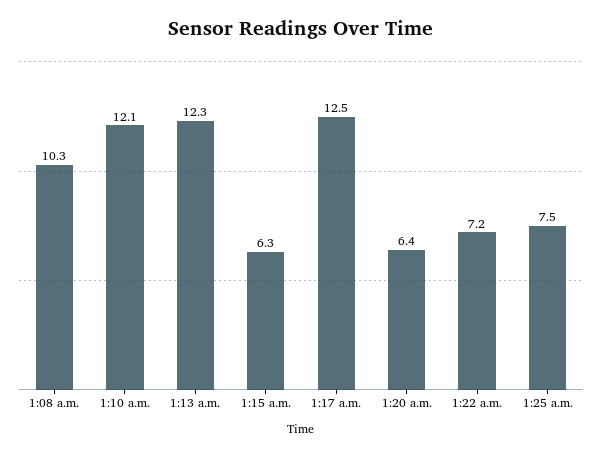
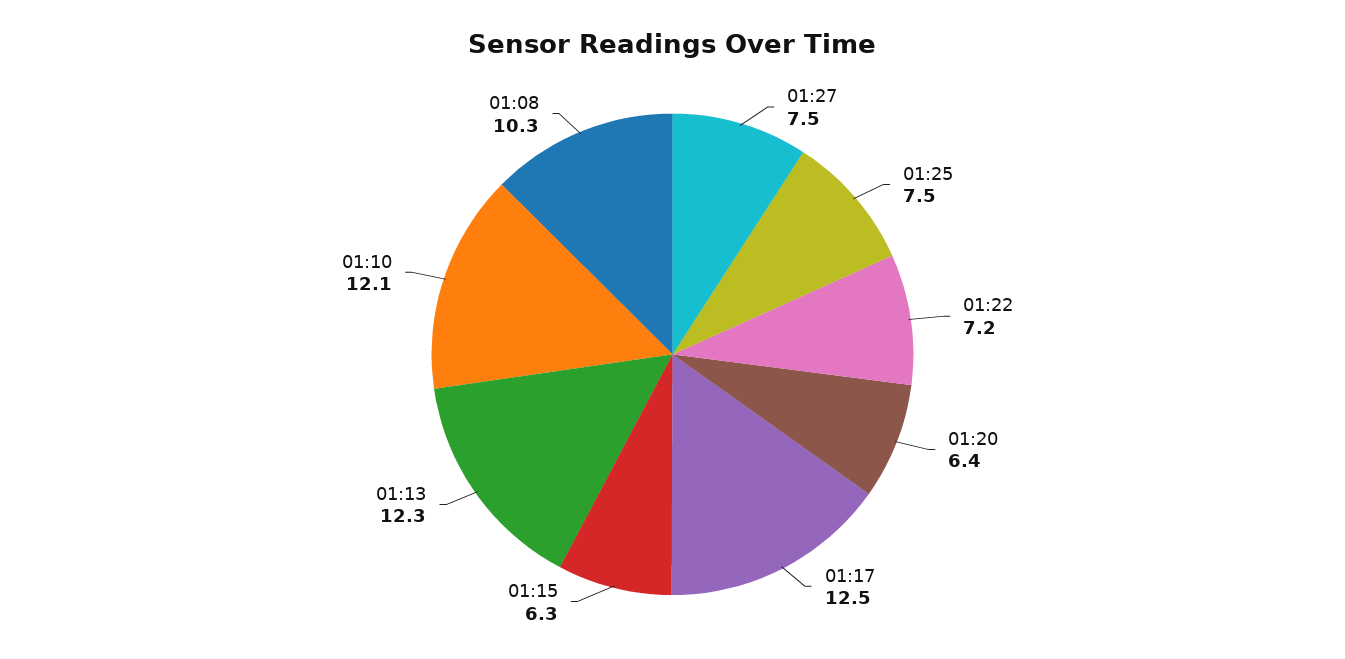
01:27: none -> 7.5

